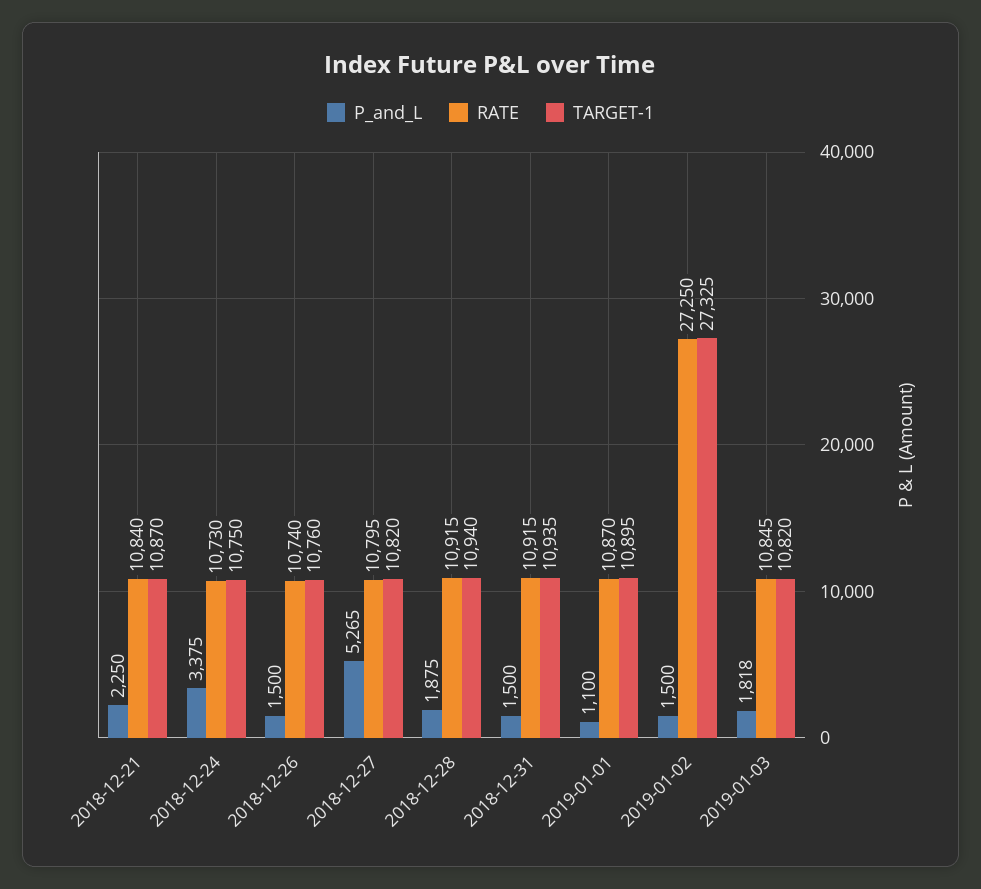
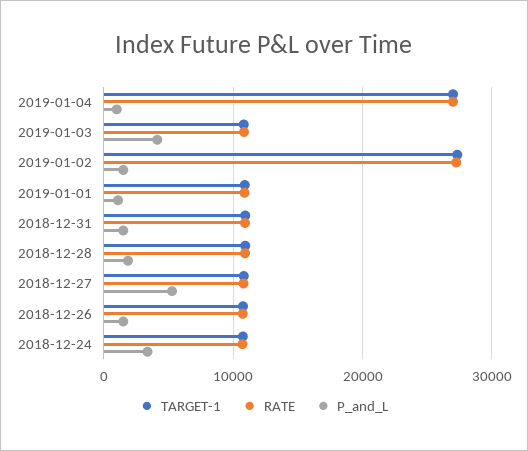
P_and_L, 2018-12-21: 2250 -> none
RATE, 2018-12-21: 10840 -> none
TARGET-1, 2018-12-21: 10870 -> none
P_and_L, 2019-01-03: 1818 -> 4000
TARGET-1, 2019-01-04: none -> 27000
RATE, 2019-01-04: none -> 27000
P_and_L, 2019-01-04: none -> 1000

